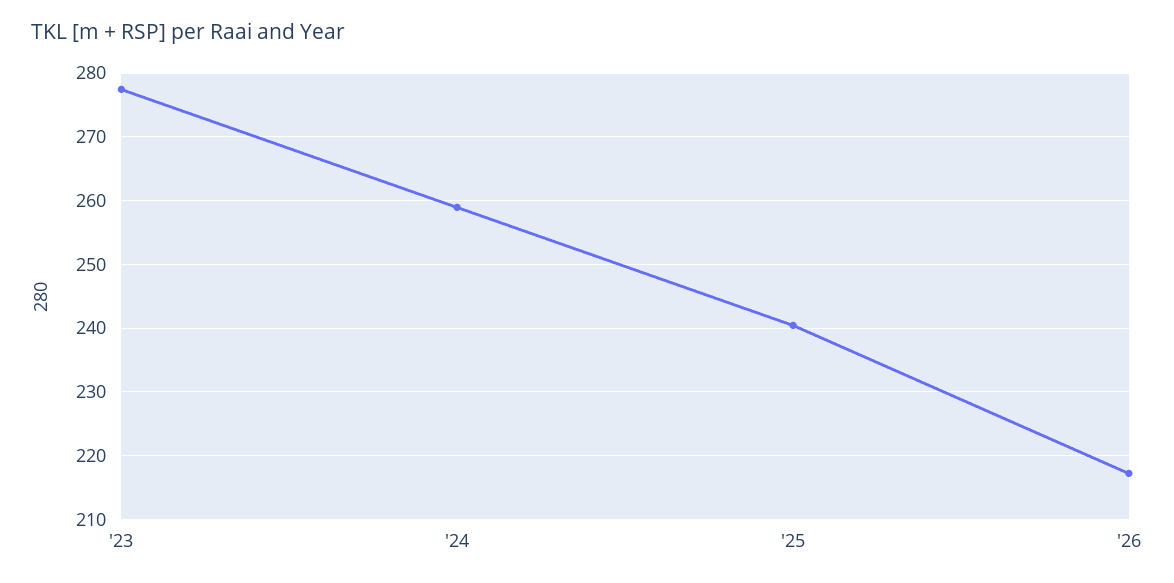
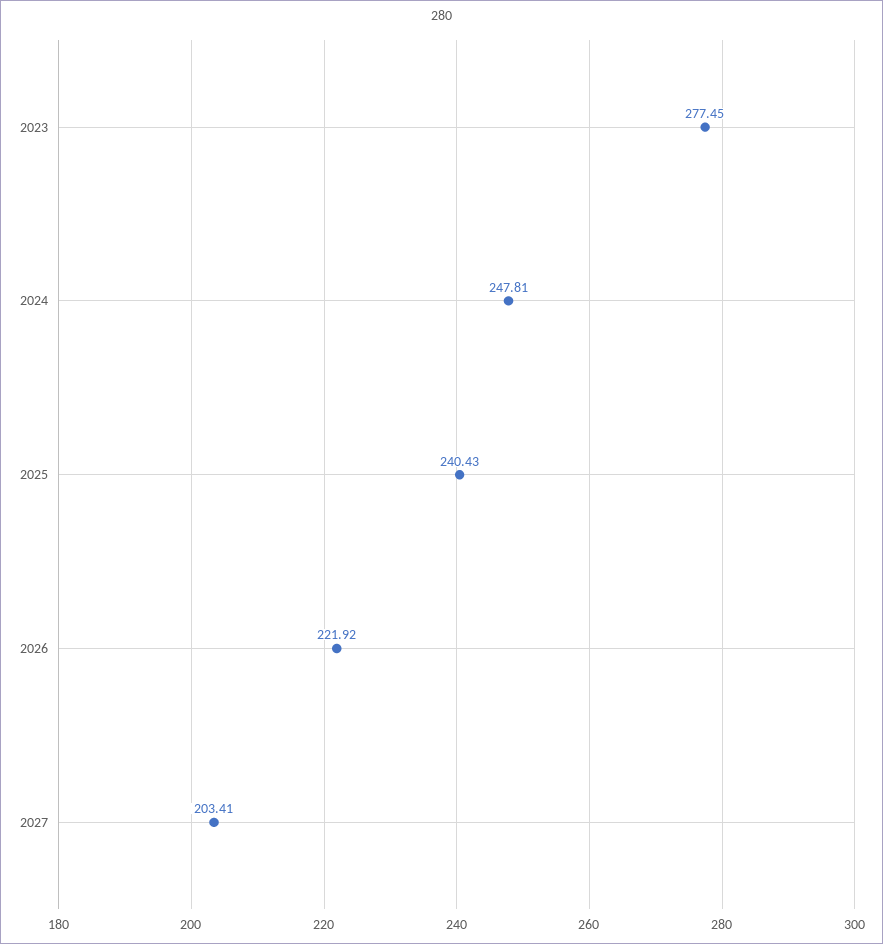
'24: 259 -> 247.81
'26: 217 -> 221.92
2027: none -> 203.41

